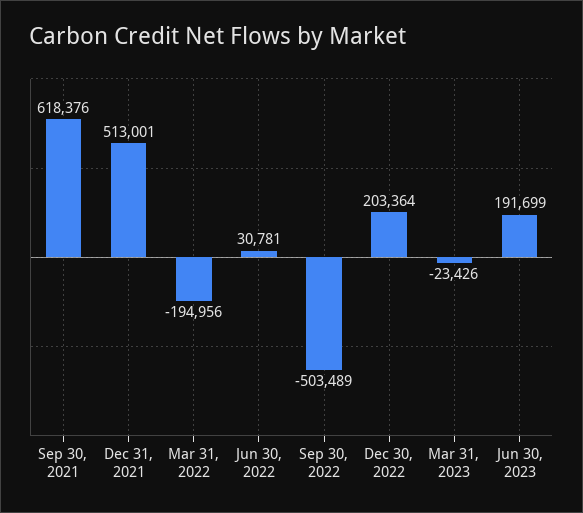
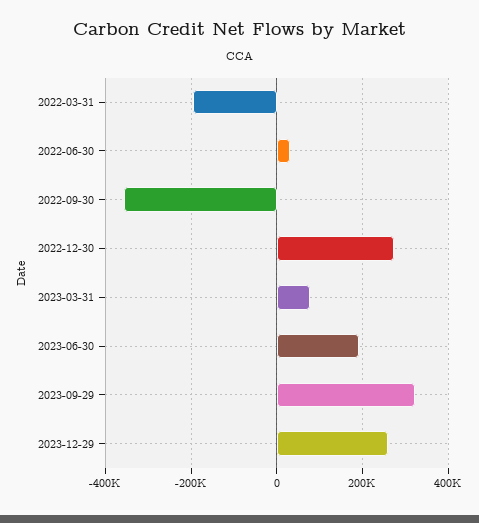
Sep 30, 2021: 618376 -> none
Dec 31, 2021: 513001 -> none
Sep 30, 2022: -503489 -> -360000
Dec 30, 2022: 203364 -> 280000
Mar 31, 2023: -23426 -> 80000
2023-09-29: none -> 320000
2023-12-29: none -> 260000

